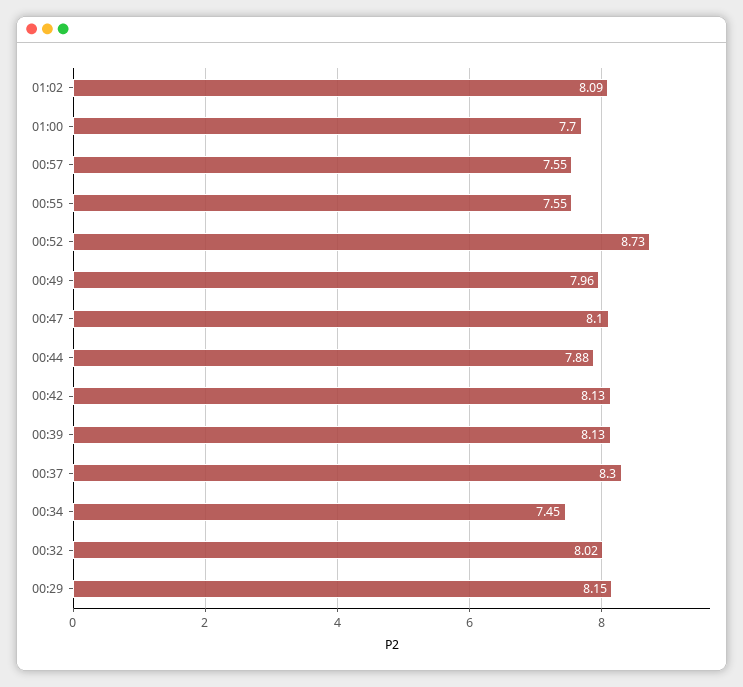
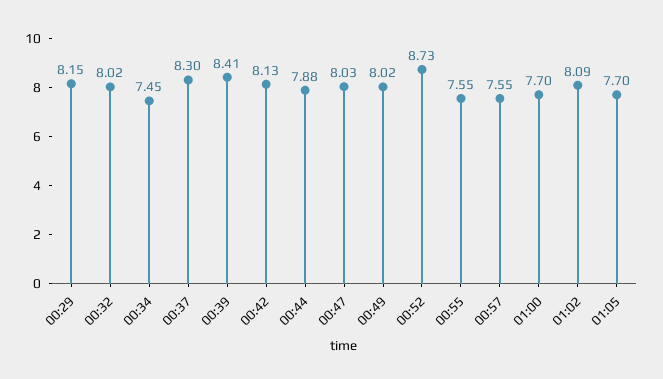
00:49: 7.96 -> 8.02
00:47: 8.1 -> 8.03
00:39: 8.13 -> 8.41
01:05: none -> 7.7

